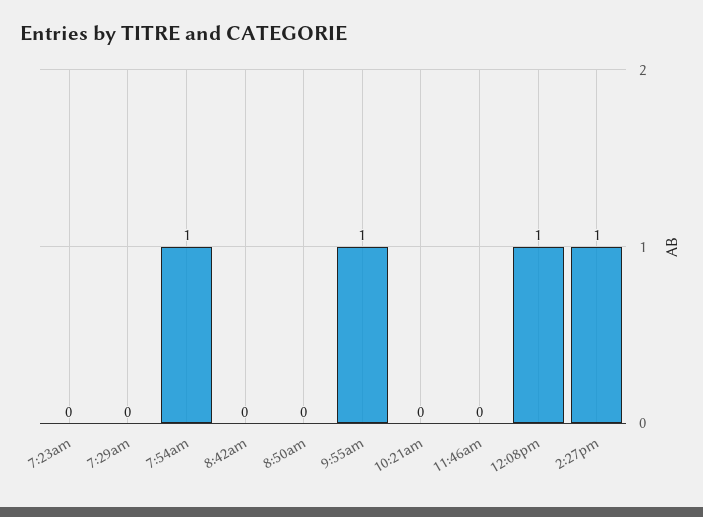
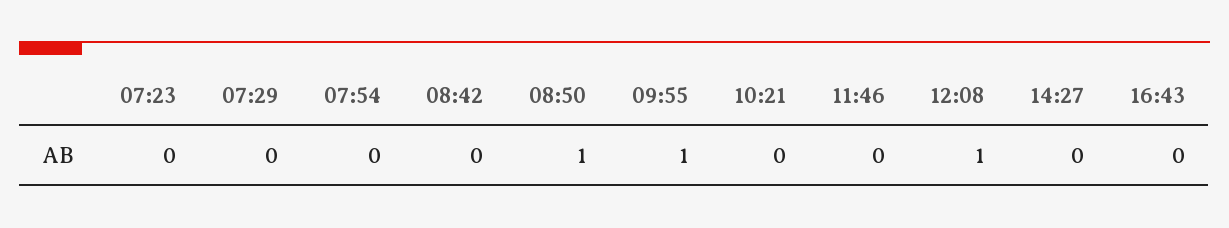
7:54am: 1 -> 0
8:50am: 0 -> 1
2:27pm: 1 -> 0
16:43: none -> 0

